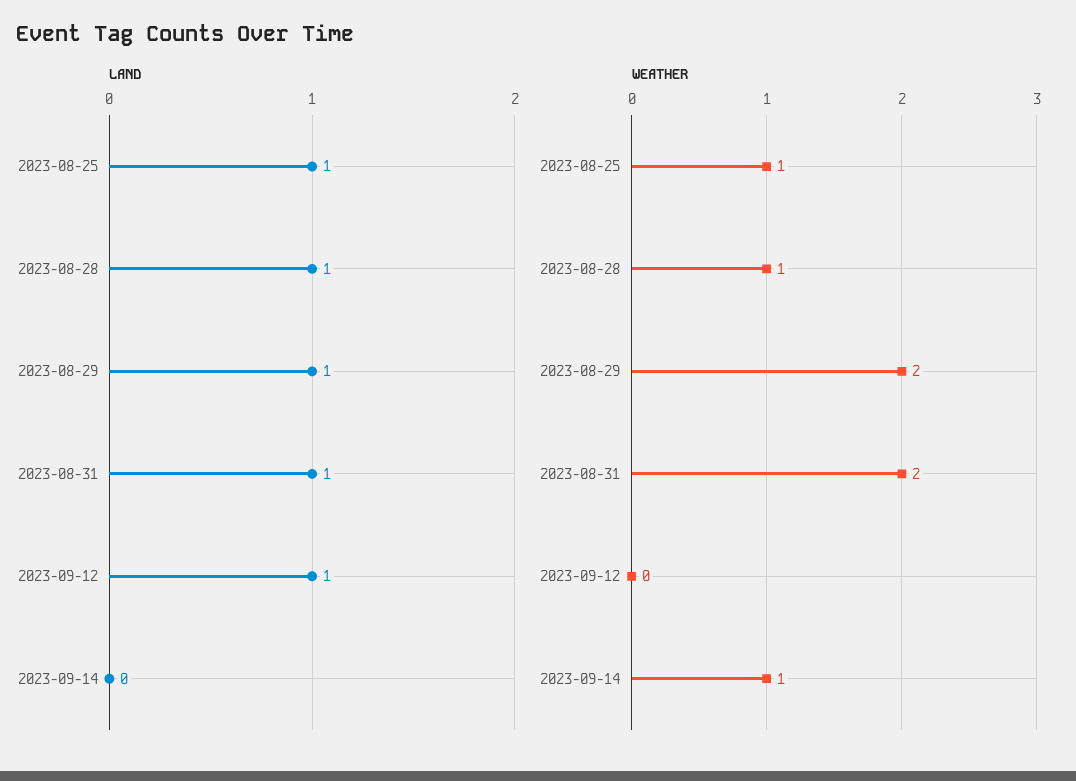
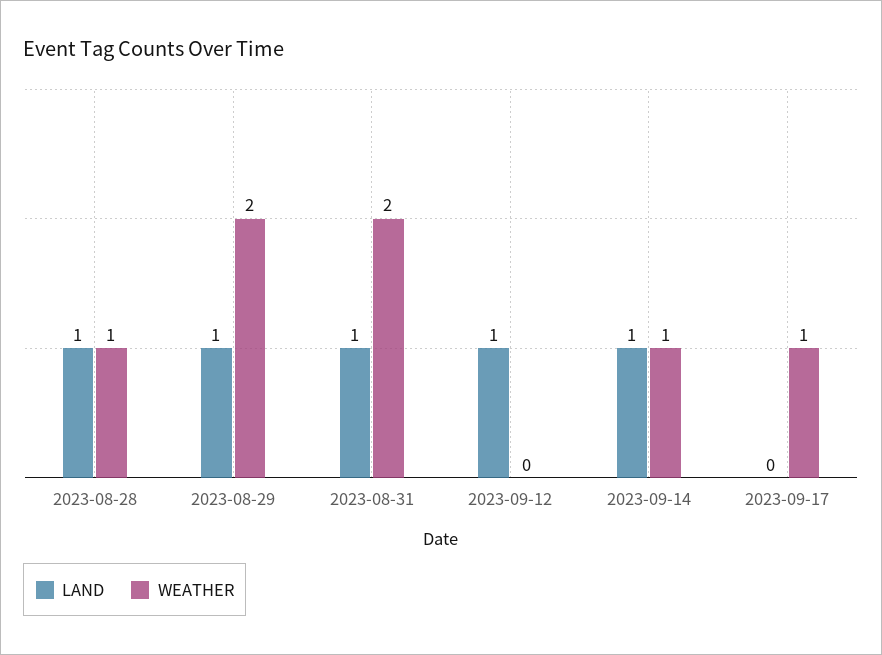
LAND, 2023-08-25: 1 -> none
LAND, 2023-09-14: 0 -> 1
WEATHER, 2023-08-25: 1 -> none
LAND, 2023-09-17: none -> 0
WEATHER, 2023-09-17: none -> 1

